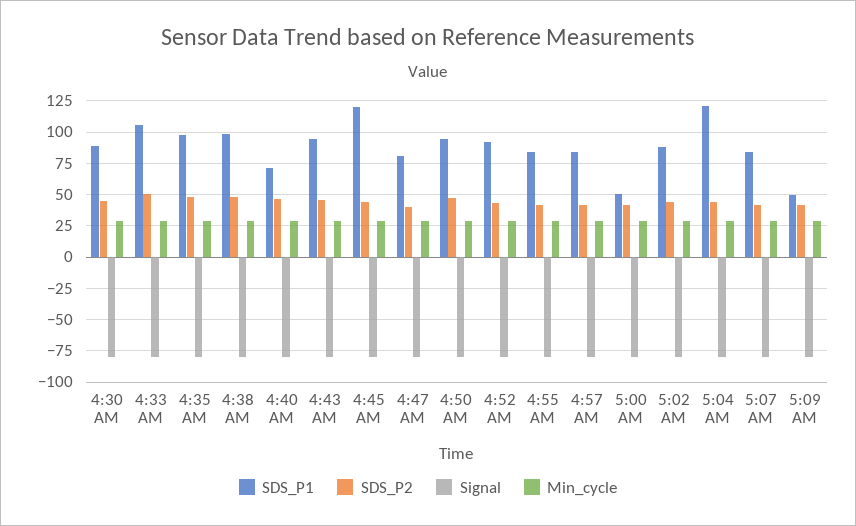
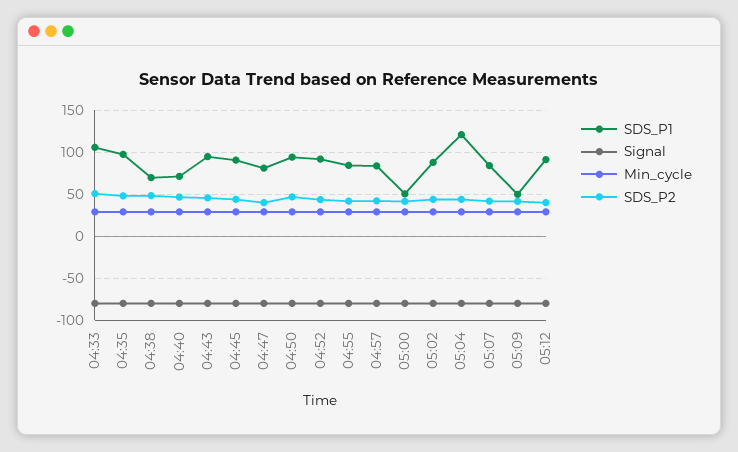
SDS_P1, 4:30 AM: 90 -> none
SDS_P2, 4:30 AM: 45 -> none
Signal, 4:30 AM: -80 -> none
Min_cycle, 4:30 AM: 30 -> none
SDS_P1, 4:38 AM: 100 -> 70
SDS_P1, 4:45 AM: 120 -> 90
SDS_P1, 05:12: none -> 90
Signal, 05:12: none -> -80
Min_cycle, 05:12: none -> 30
SDS_P2, 05:12: none -> 40

